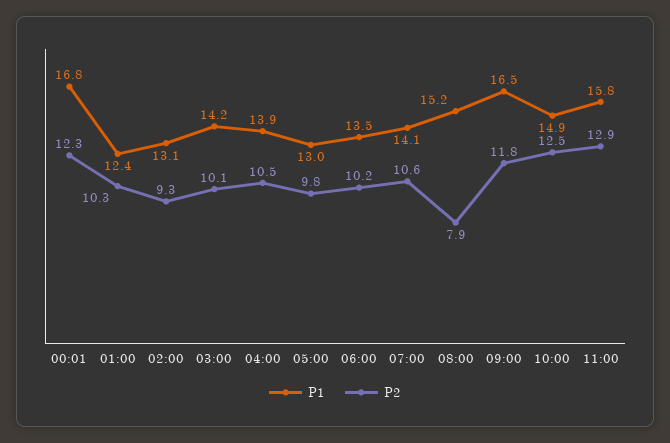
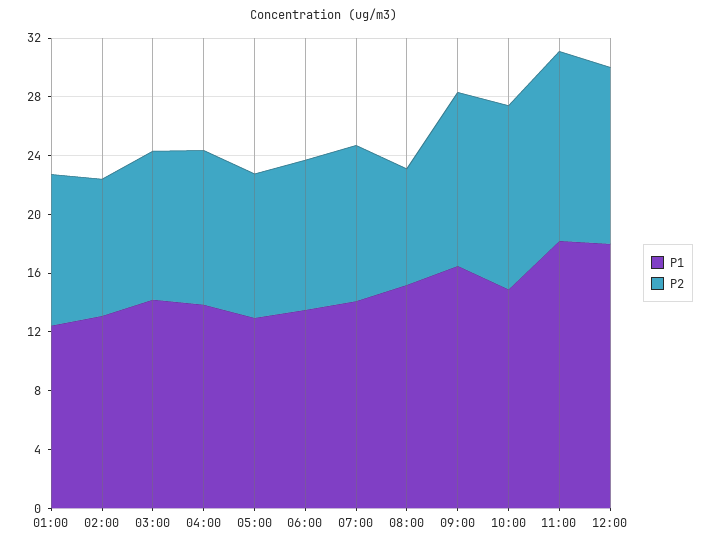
P1, 00:01: 16.8 -> none
P2, 00:01: 12.3 -> none
P1, 11:00: 15.8 -> 18
P1, 12:00: none -> 18
P2, 12:00: none -> 12

